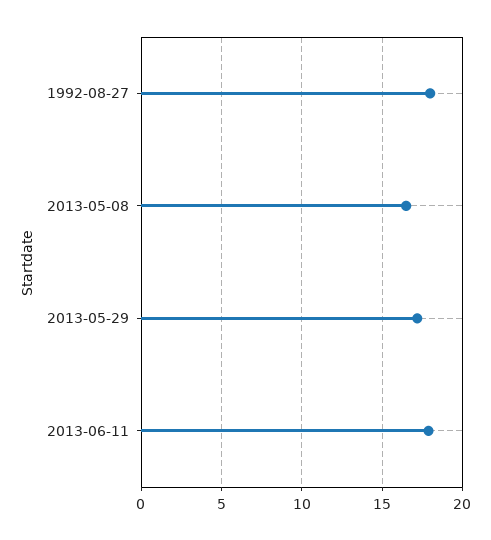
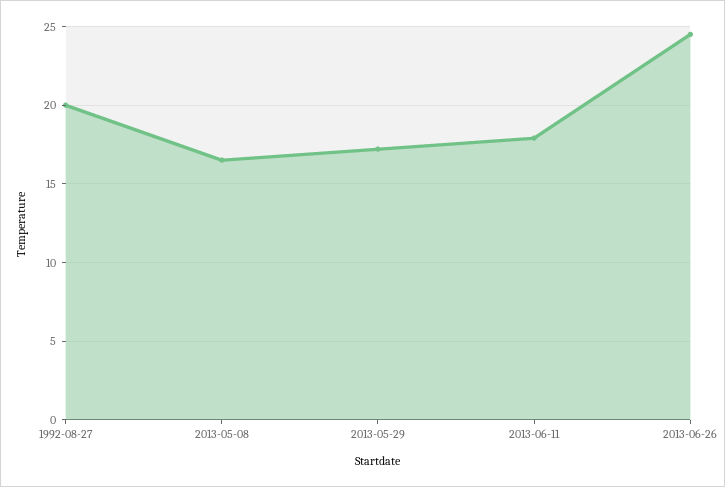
1992-08-27: 18 -> 20
2013-06-26: none -> 24.5

